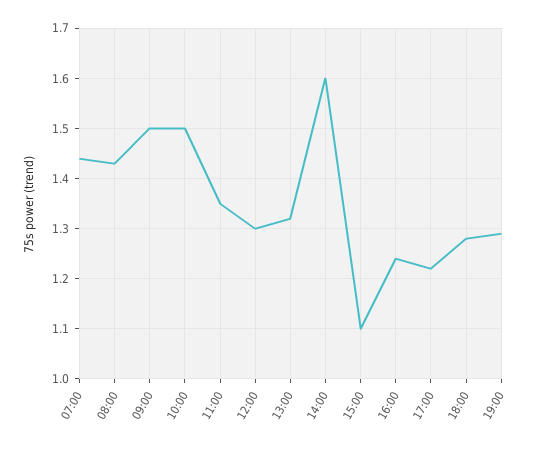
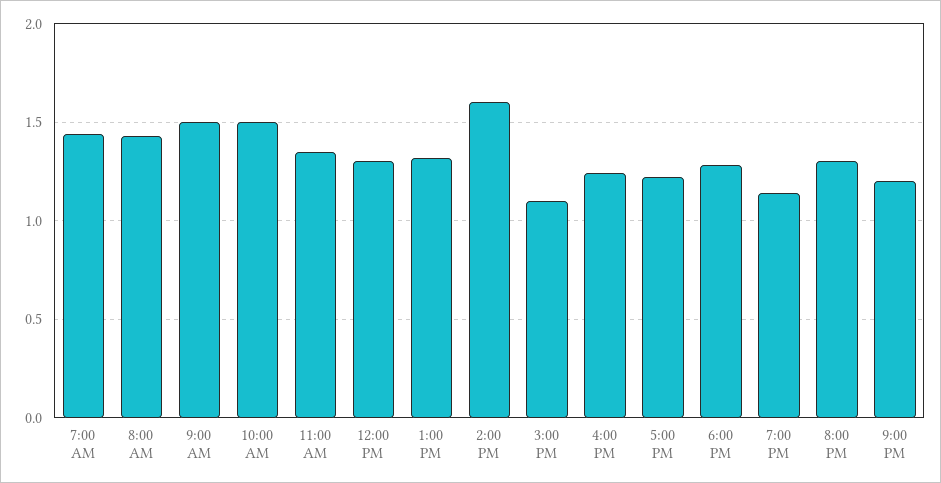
19:00: 1.3 -> 1.15
8:00 PM: none -> 1.3
9:00 PM: none -> 1.2

